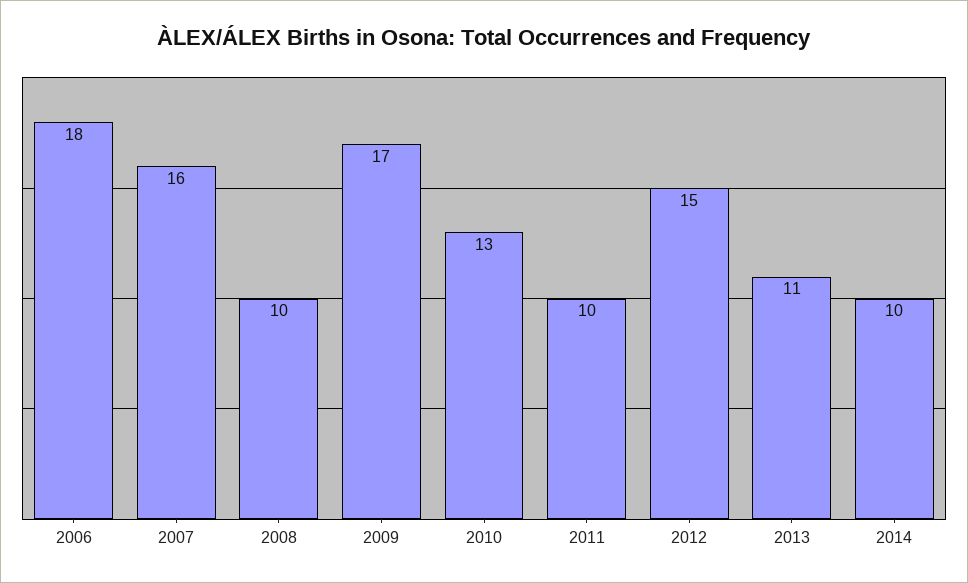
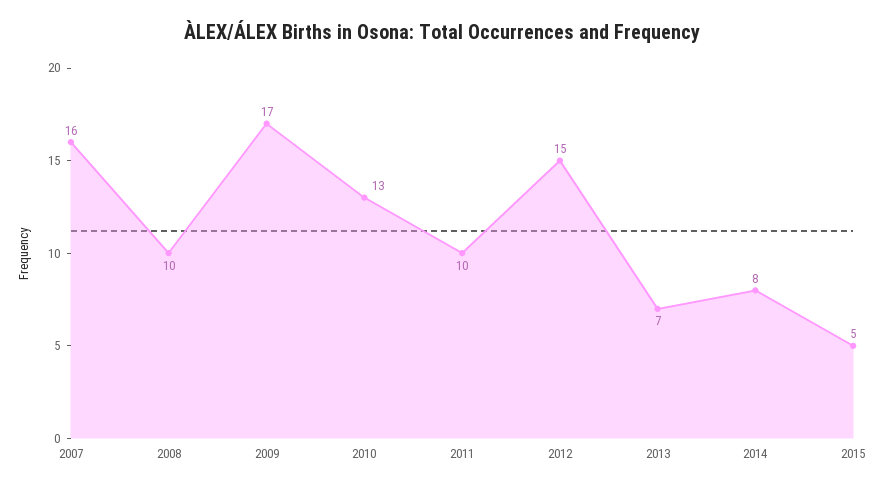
2006: 18 -> none
2013: 11 -> 7
2014: 10 -> 8
2015: none -> 5

